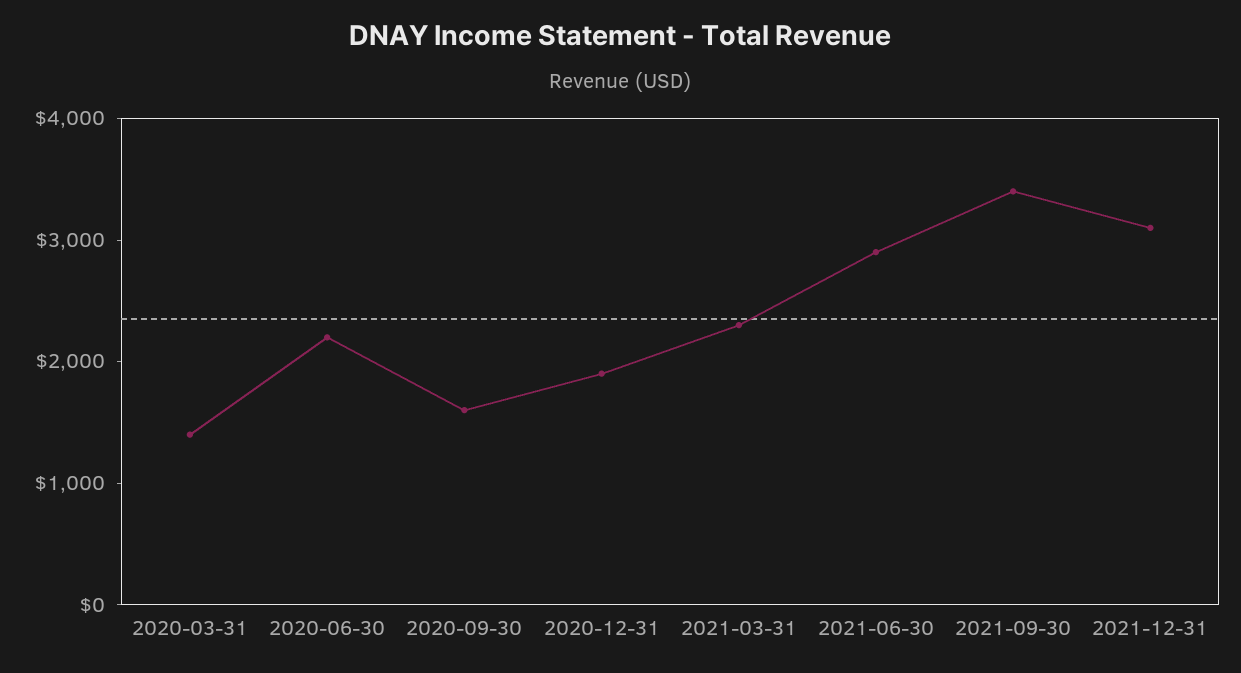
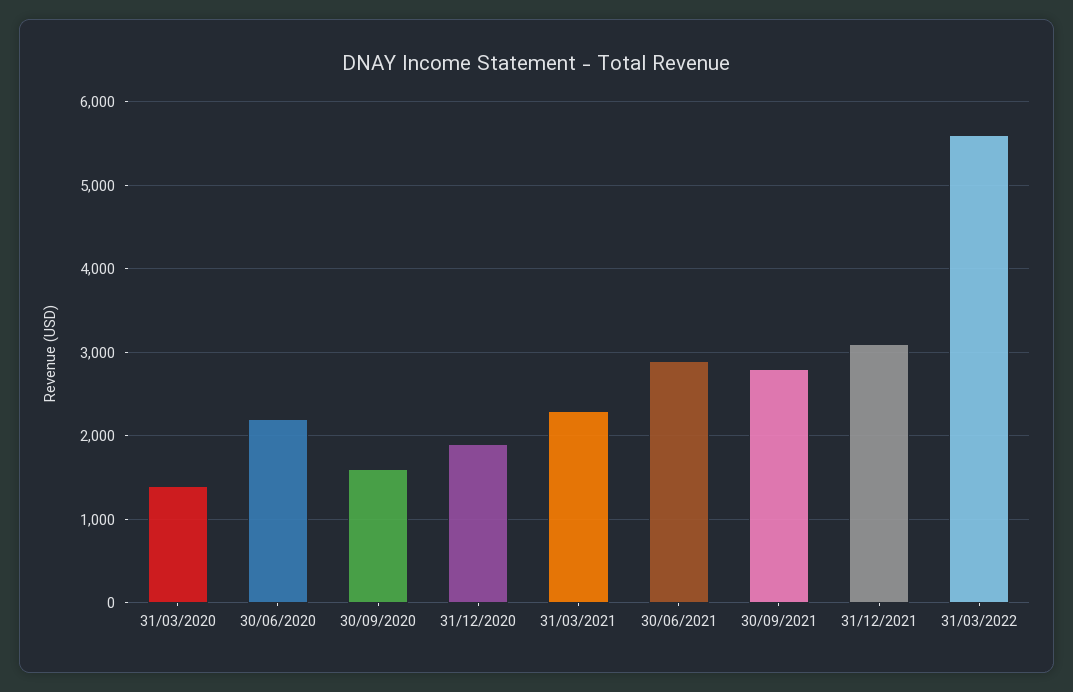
2021-09-30: 3400 -> 2800
31/03/2022: none -> 5600

